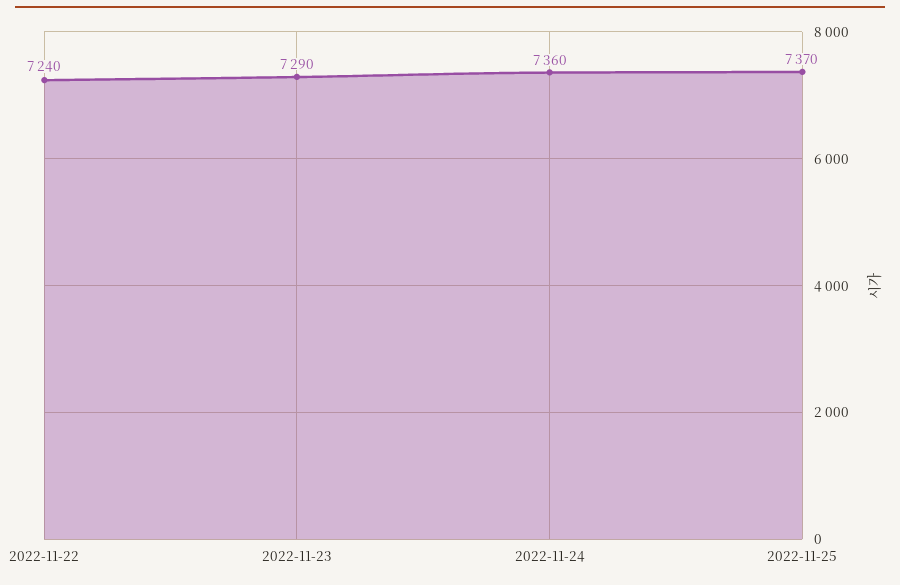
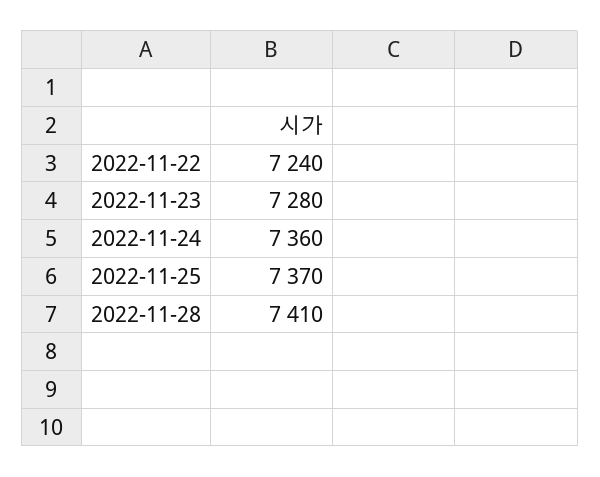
2022-11-23: 7290 -> 7280
2022-11-28: none -> 7410

